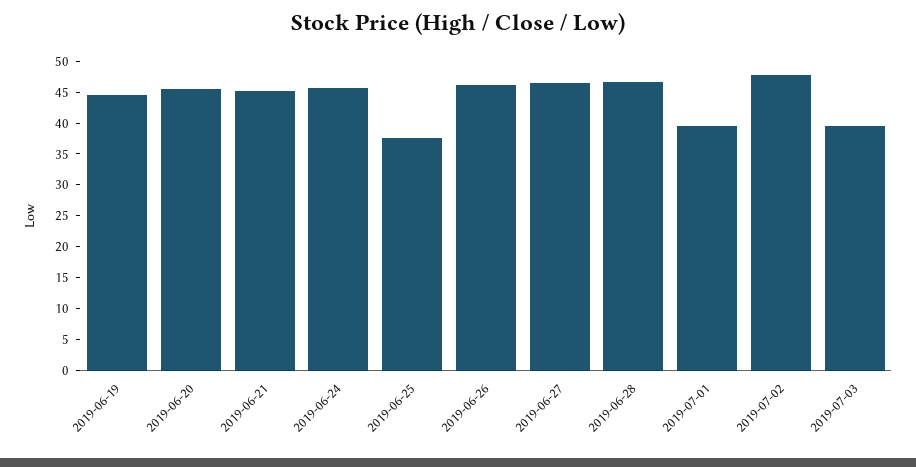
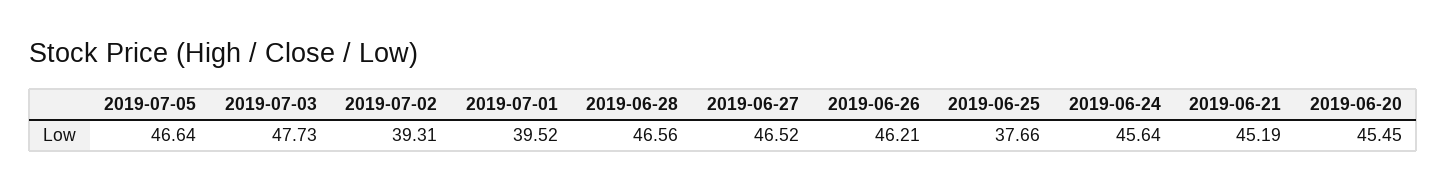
2019-06-19: 45 -> none
2019-07-02: 47.5 -> 39.31
2019-07-03: 40 -> 47.73
2019-07-05: none -> 46.64

